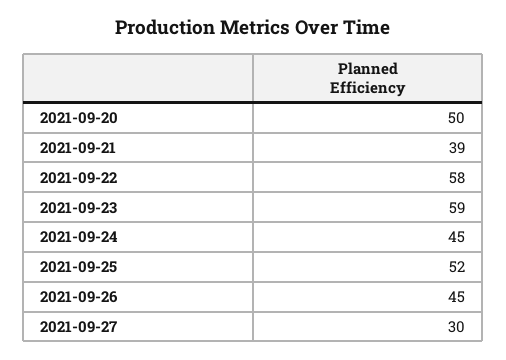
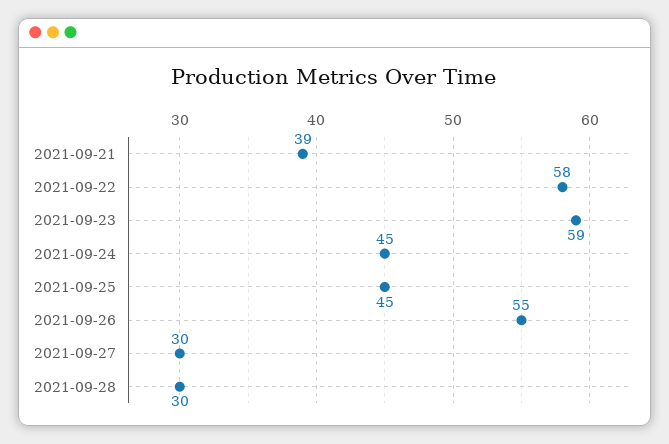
2021-09-20: 50 -> none
2021-09-25: 52 -> 45
2021-09-26: 45 -> 55
2021-09-28: none -> 30

